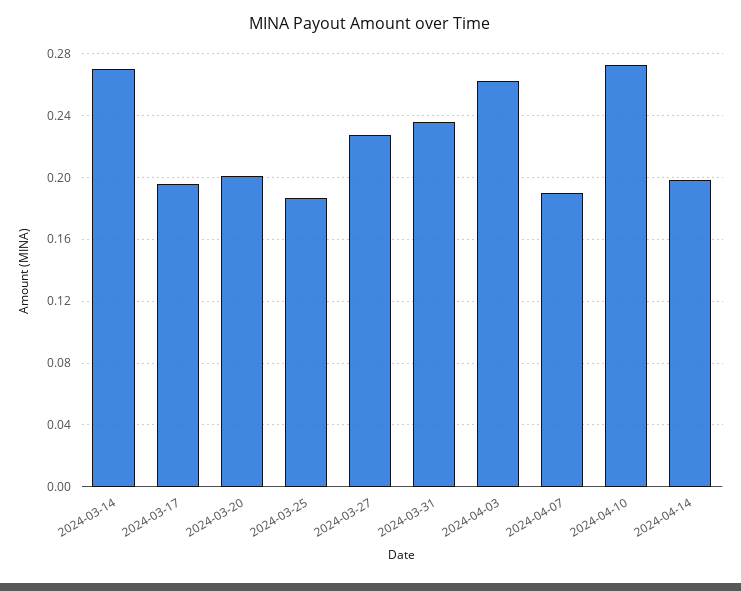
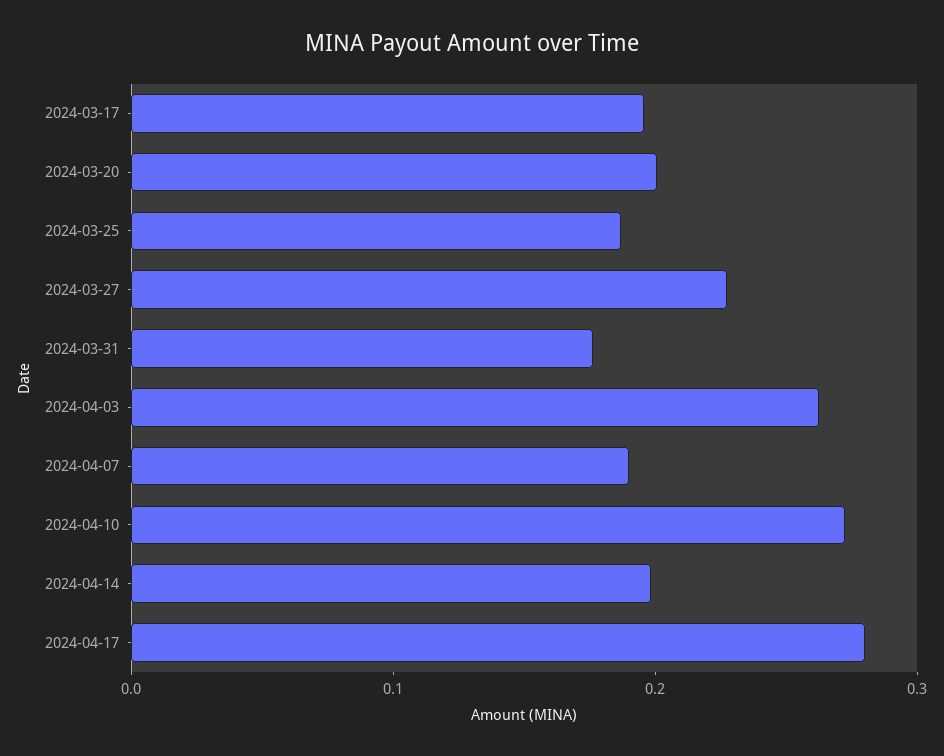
2024-03-14: 0.27 -> none
2024-03-31: 0.235 -> 0.18
2024-04-17: none -> 0.28

